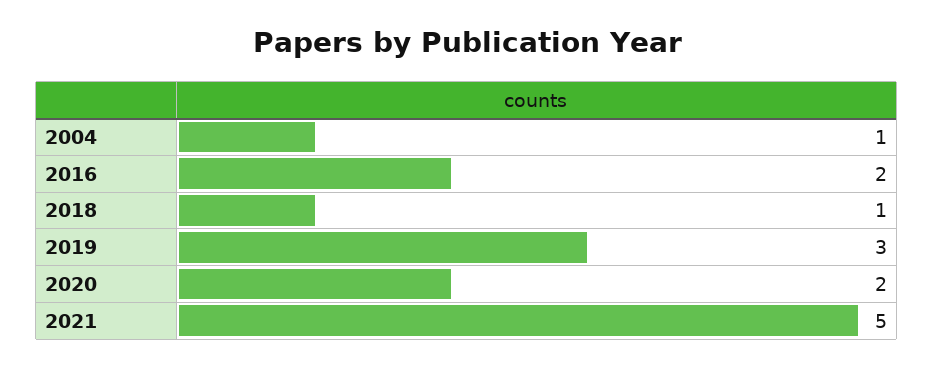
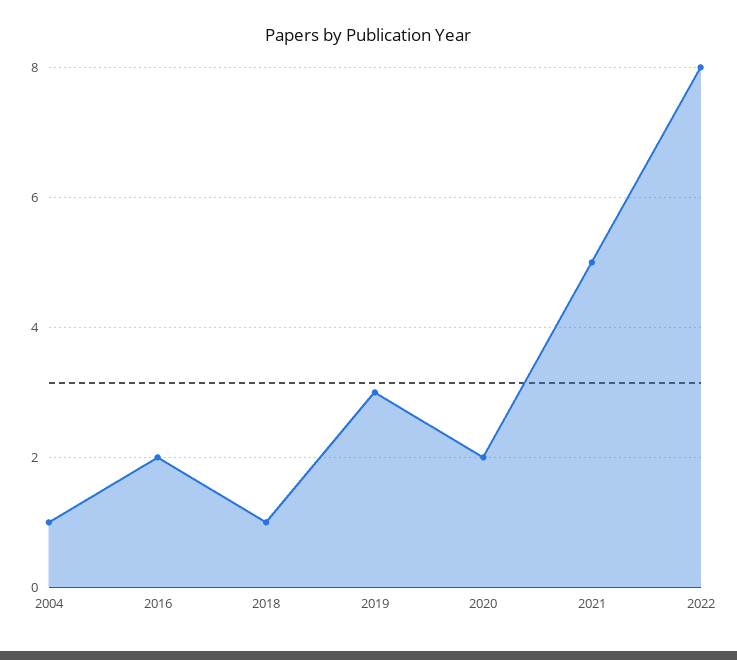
2022: none -> 8

